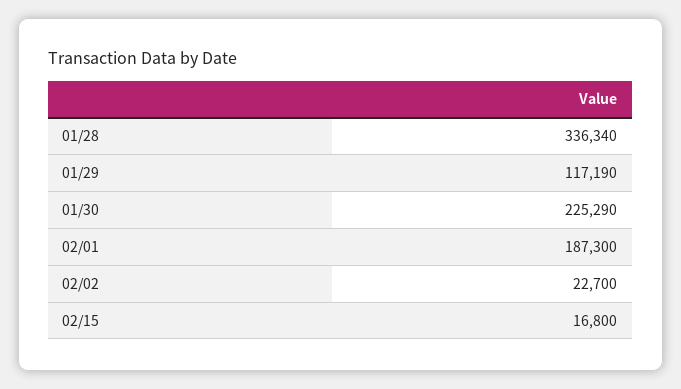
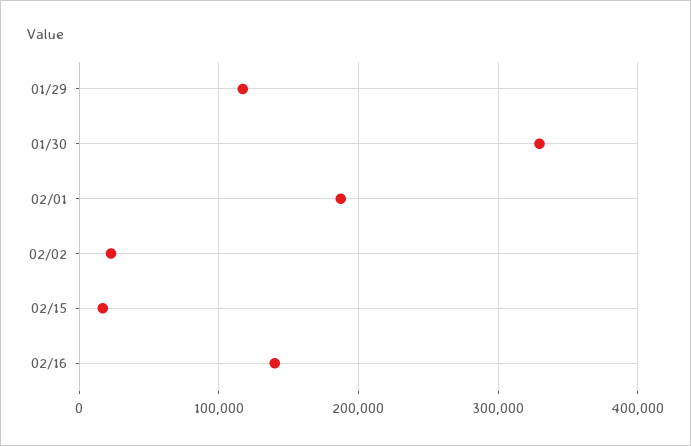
01/28: 336340 -> none
01/30: 225290 -> 330000
02/16: none -> 140000

